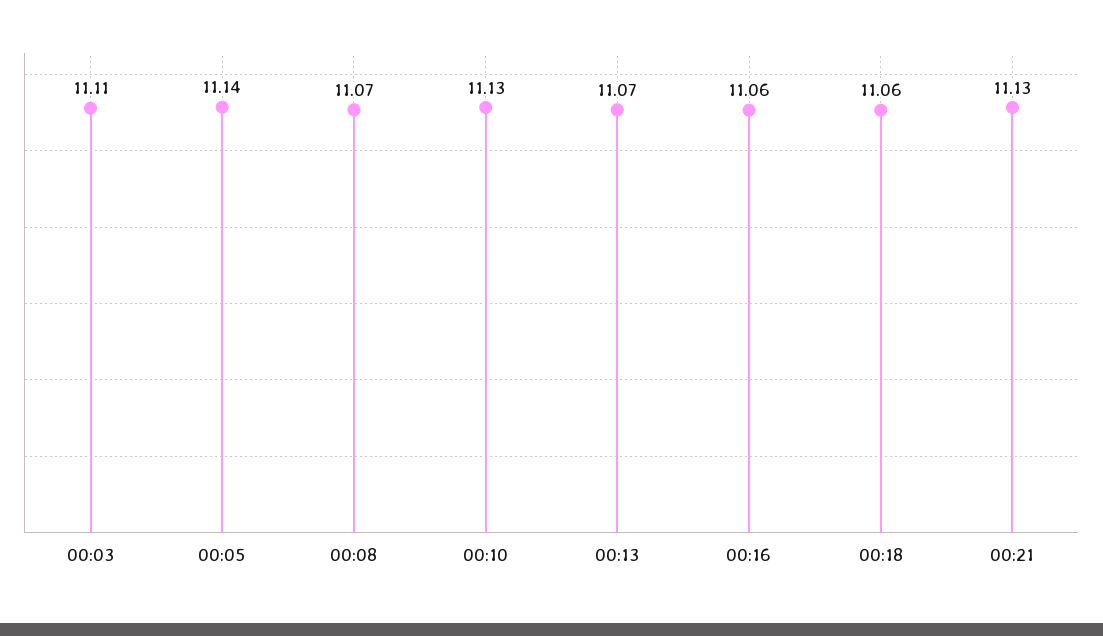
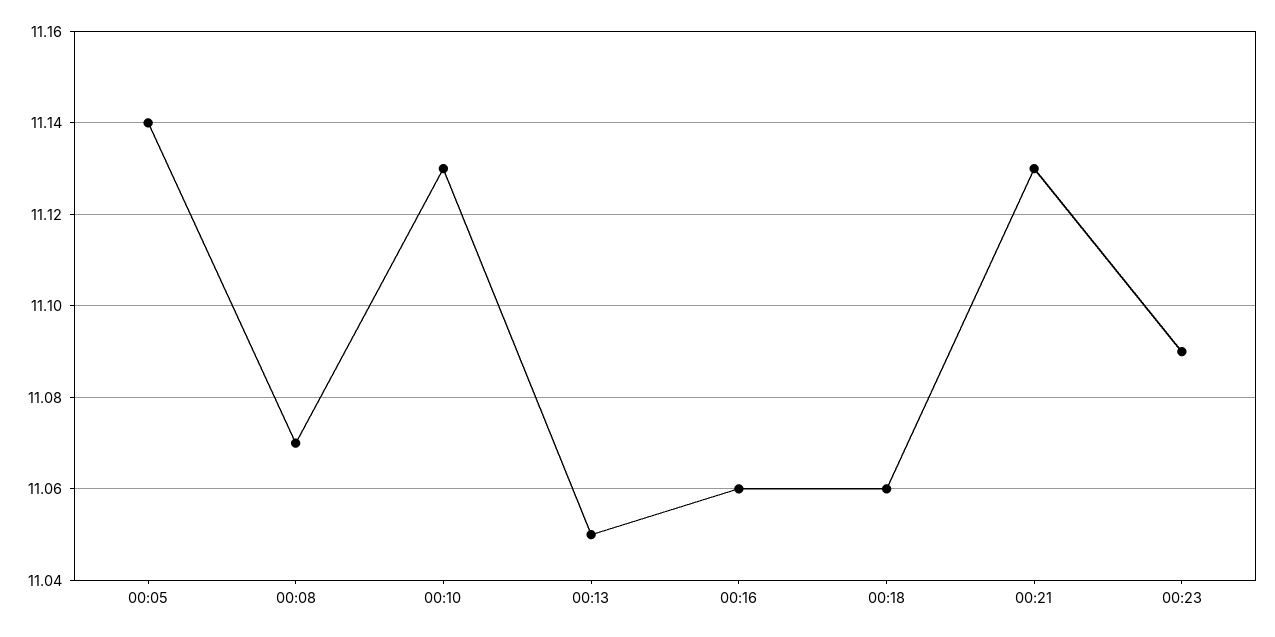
00:03: 11.11 -> none
00:13: 11.07 -> 11.05
00:23: none -> 11.09

